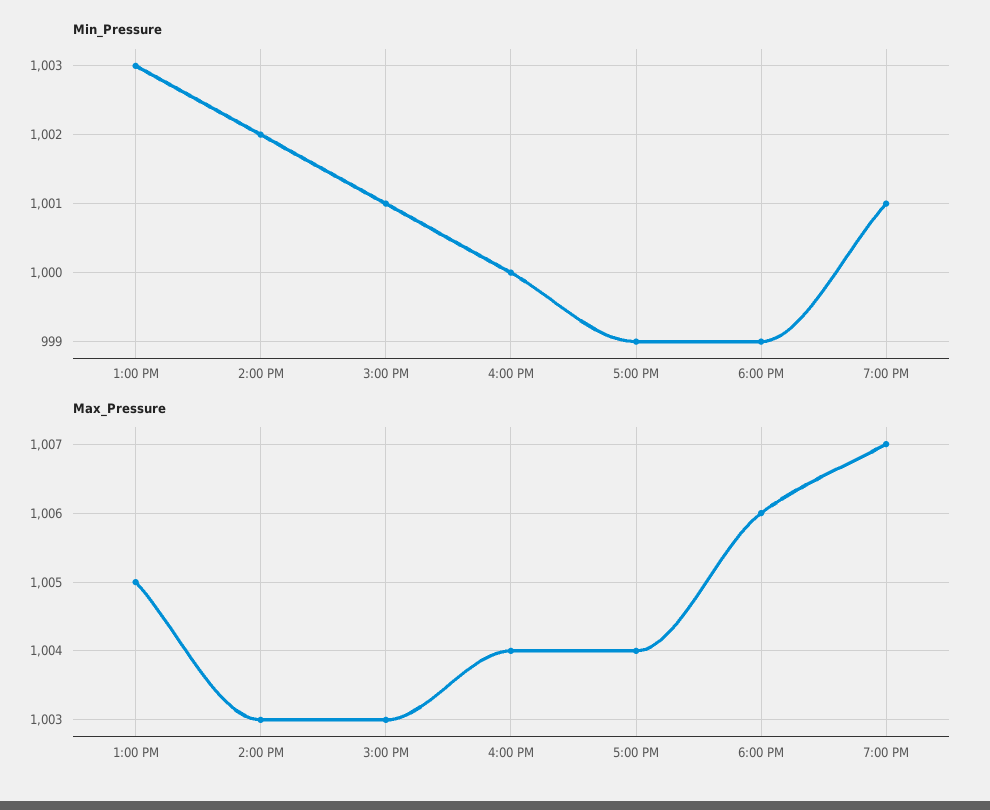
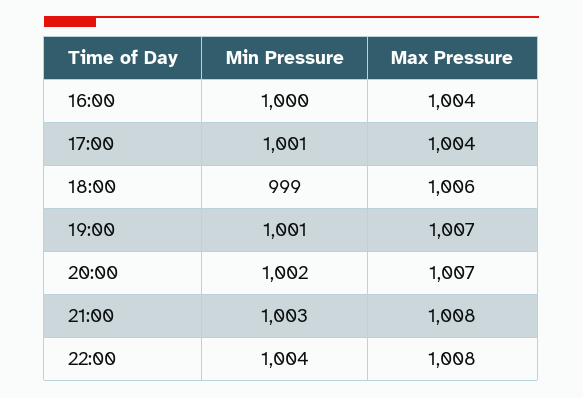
Min_Pressure, 1:00 PM: 1003 -> none
Min_Pressure, 2:00 PM: 1002 -> none
Min_Pressure, 3:00 PM: 1001 -> none
Min_Pressure, 5:00 PM: 999 -> 1001
Max_Pressure, 1:00 PM: 1005 -> none
Max_Pressure, 2:00 PM: 1003 -> none
Max_Pressure, 3:00 PM: 1003 -> none
Min_Pressure, 20:00: none -> 1002
Max_Pressure, 20:00: none -> 1007
Min_Pressure, 21:00: none -> 1003
Max_Pressure, 21:00: none -> 1008
Min_Pressure, 22:00: none -> 1004
Max_Pressure, 22:00: none -> 1008

